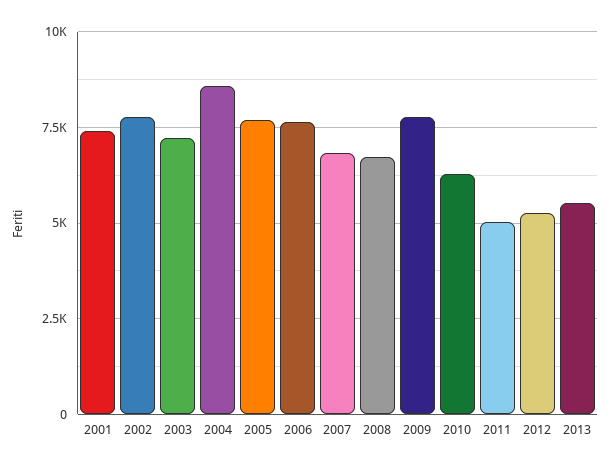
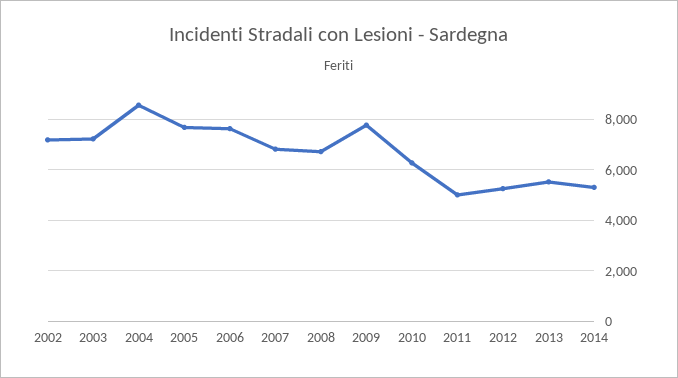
2001: 7500 -> none
2002: 7750 -> 7250
2014: none -> 5250

